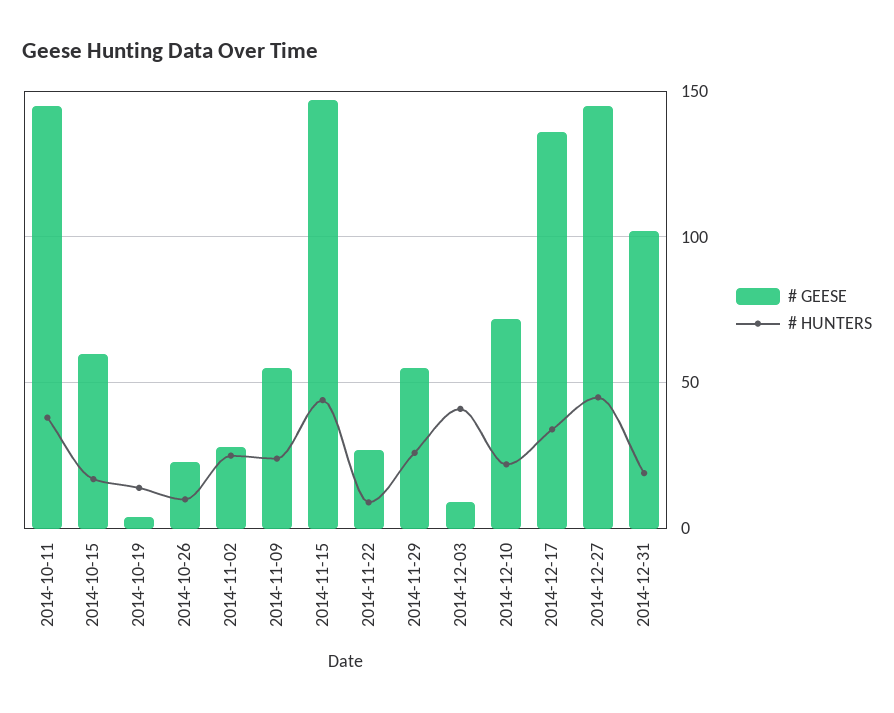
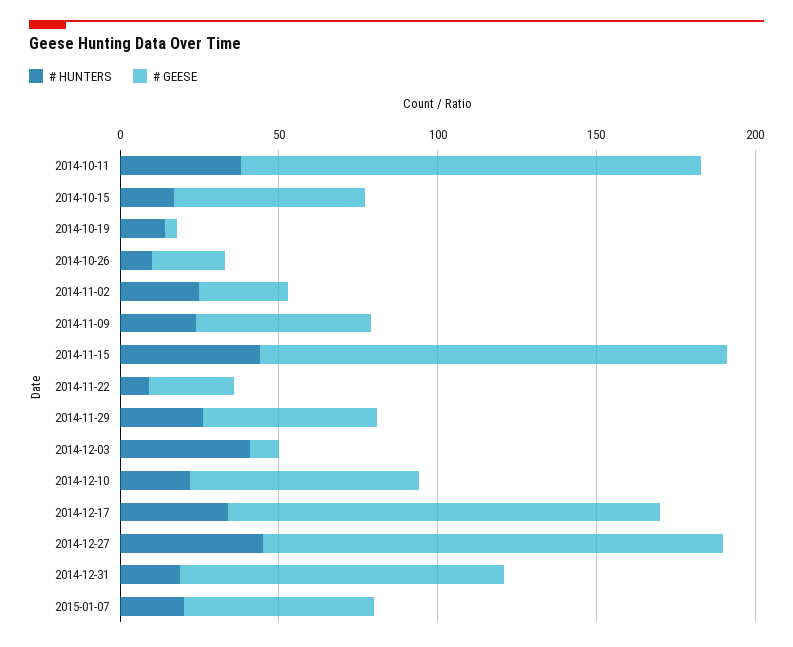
# HUNTERS, 2015-01-07: none -> 20
# GEESE, 2015-01-07: none -> 60

